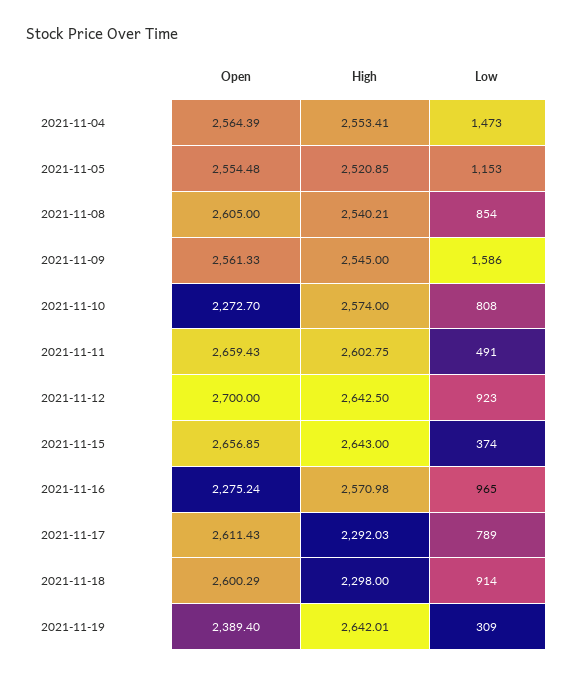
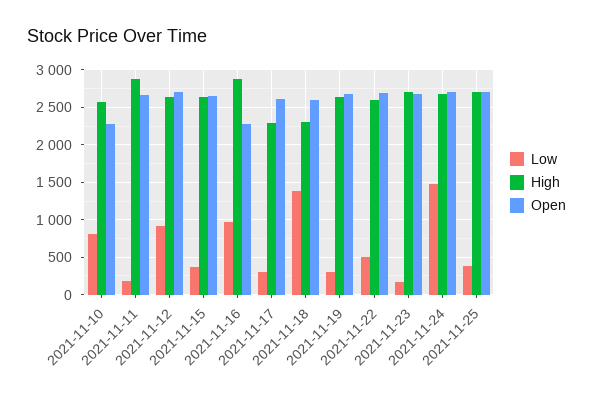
Open, 2021-11-04: 2564.39 -> none
High, 2021-11-04: 2553.41 -> none
Low, 2021-11-04: 1473 -> none
Open, 2021-11-05: 2554.48 -> none
High, 2021-11-05: 2520.85 -> none
Low, 2021-11-05: 1153 -> none
Open, 2021-11-08: 2605 -> none
High, 2021-11-08: 2540.21 -> none
Low, 2021-11-08: 854 -> none
Open, 2021-11-09: 2561.33 -> none
High, 2021-11-09: 2545 -> none
Low, 2021-11-09: 1586 -> none
High, 2021-11-11: 2602.75 -> 2900
Low, 2021-11-11: 491 -> 200
High, 2021-11-16: 2570.98 -> 2900
Low, 2021-11-17: 789 -> 300
Low, 2021-11-18: 914 -> 1400
Open, 2021-11-19: 2389.4 -> 2700
Low, 2021-11-22: none -> 500
High, 2021-11-22: none -> 2600
Open, 2021-11-22: none -> 2700
Low, 2021-11-23: none -> 200
High, 2021-11-23: none -> 2700
Open, 2021-11-23: none -> 2700
Low, 2021-11-24: none -> 1500
High, 2021-11-24: none -> 2700
Open, 2021-11-24: none -> 2700
Low, 2021-11-25: none -> 400
High, 2021-11-25: none -> 2700
Open, 2021-11-25: none -> 2700

